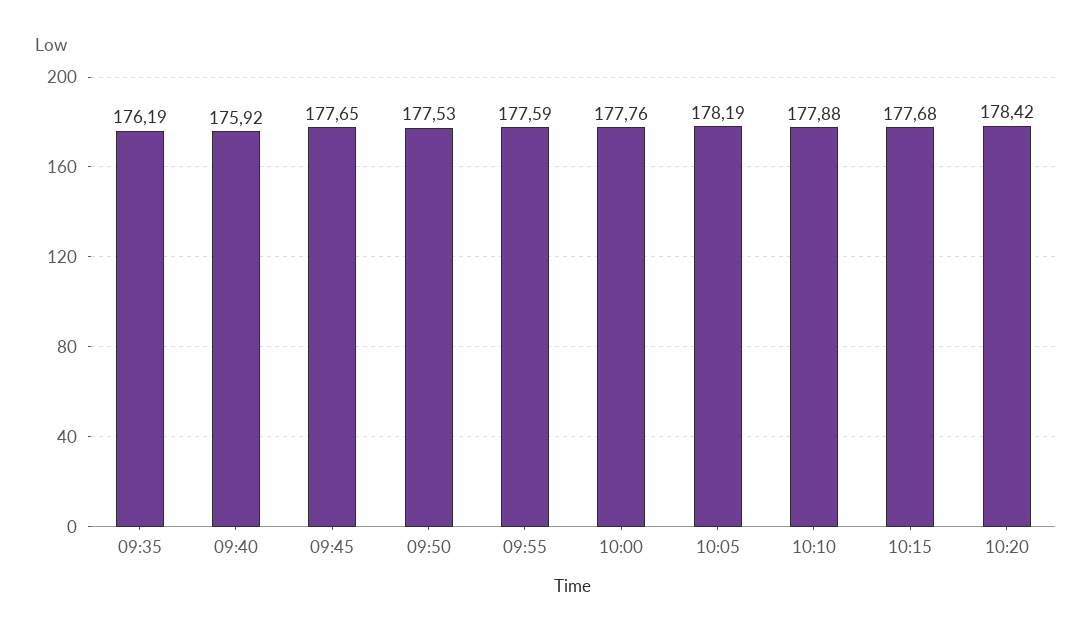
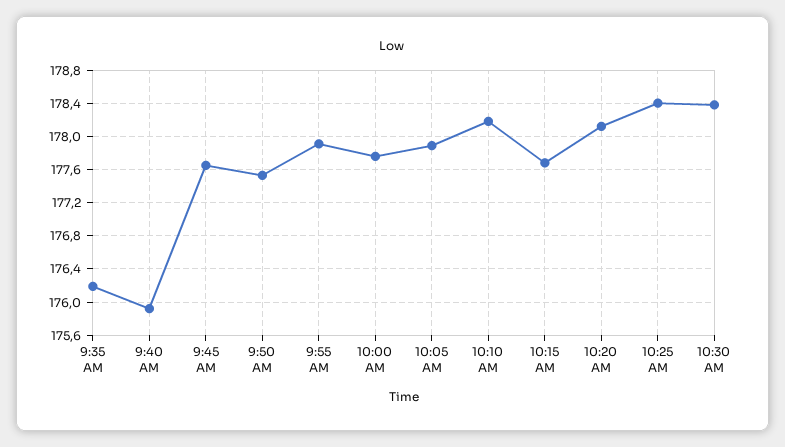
09:55: 177.59 -> 177.9
10:05: 178.19 -> 177.9
10:10: 177.88 -> 178.2
10:20: 178.42 -> 178.1
10:25 AM: none -> 178.4
10:30 AM: none -> 178.4

